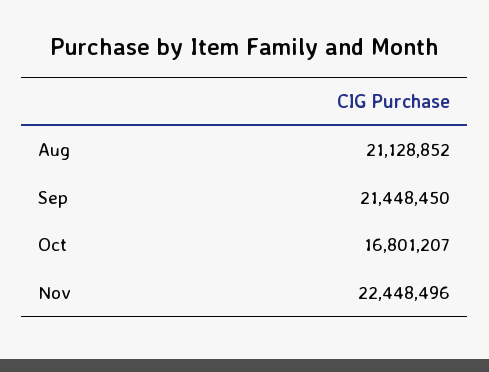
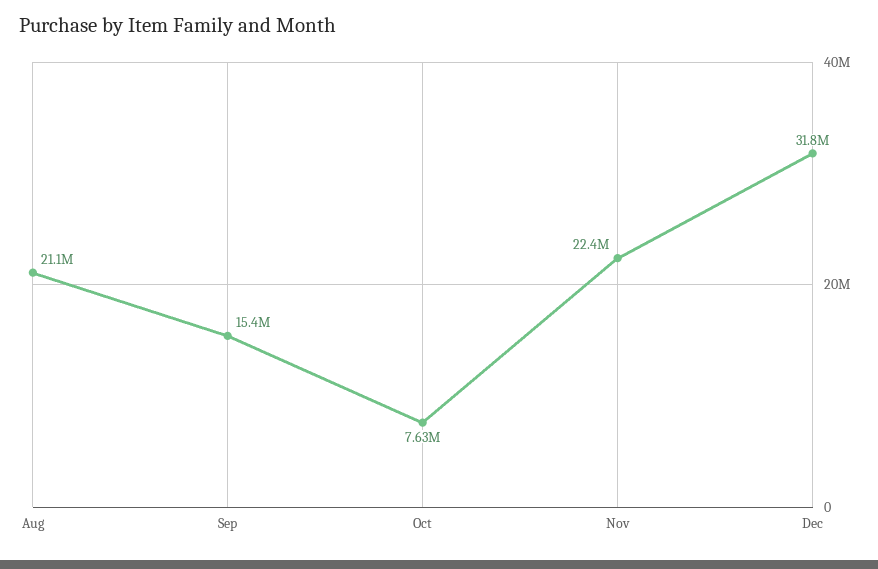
Sep: 21448450 -> 15400000
Oct: 16801207 -> 7630000
Dec: none -> 31800000

